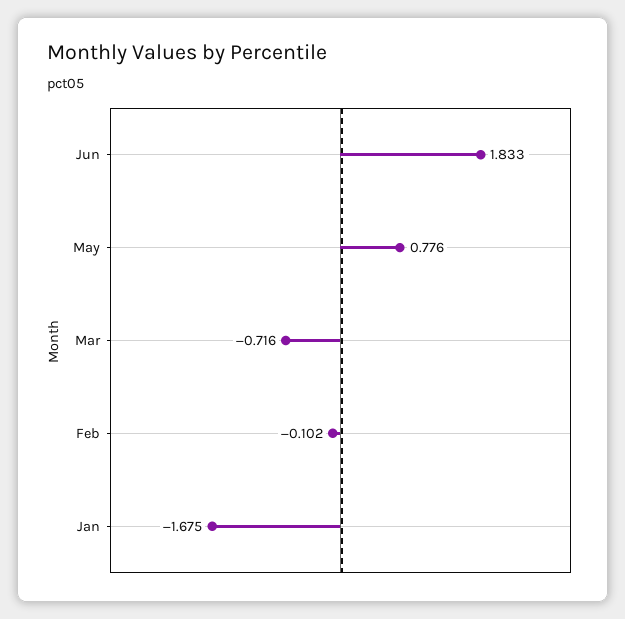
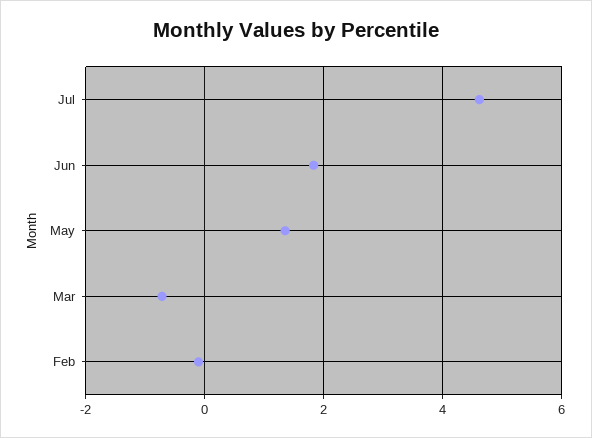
May: 0.776 -> 1.4
Jan: -1.675 -> none
Jul: none -> 4.6

